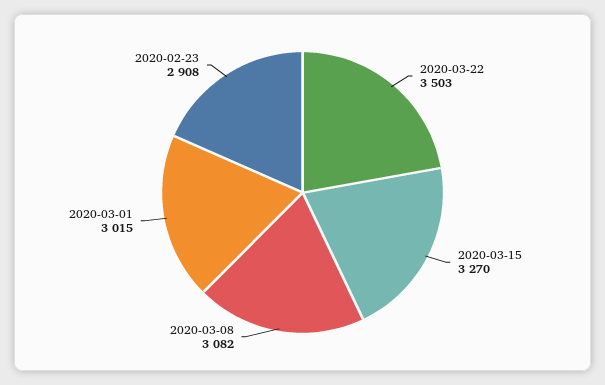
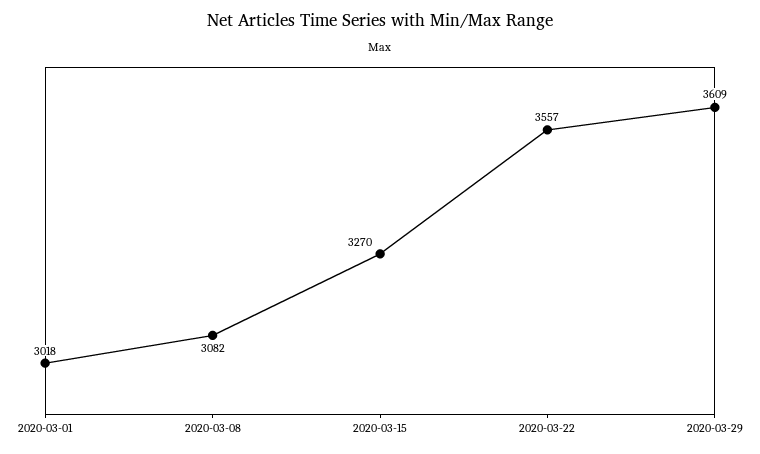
2020-03-22: 3503 -> 3557
2020-03-01: 3015 -> 3018
2020-02-23: 2908 -> none
2020-03-29: none -> 3609

